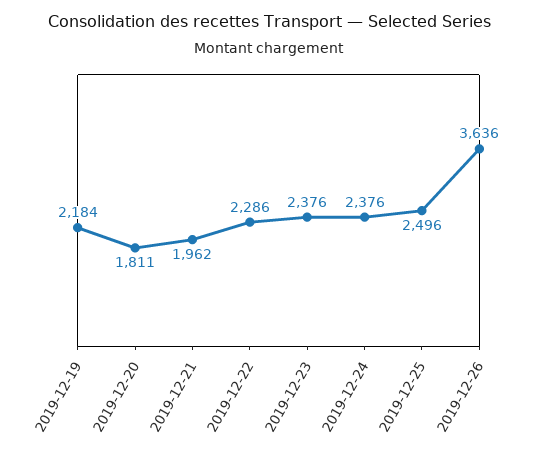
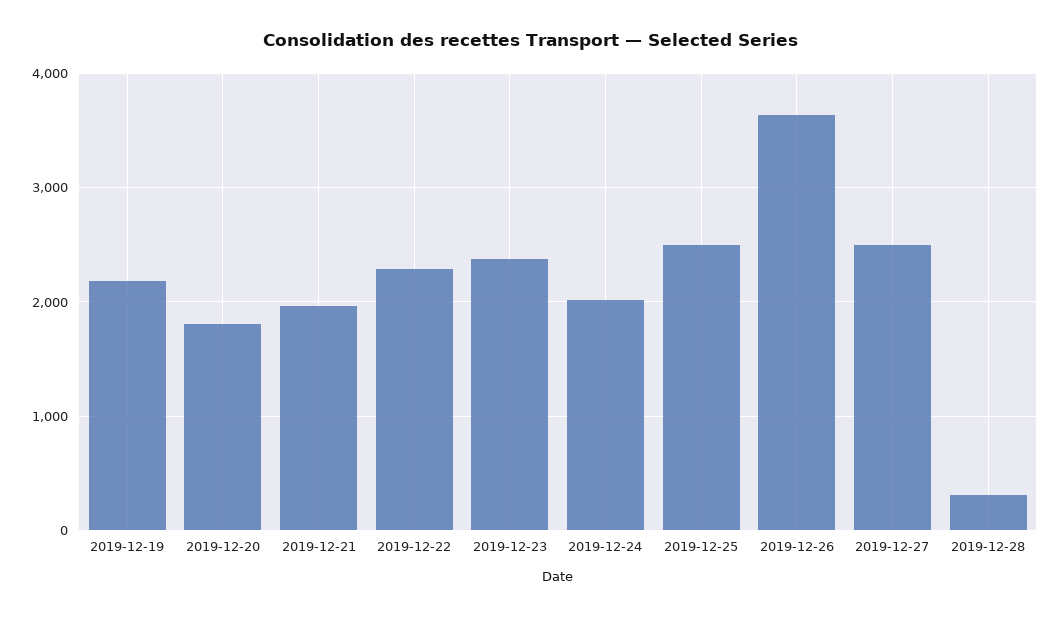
2019-12-24: 2376 -> 2000
2019-12-27: none -> 2500
2019-12-28: none -> 300

